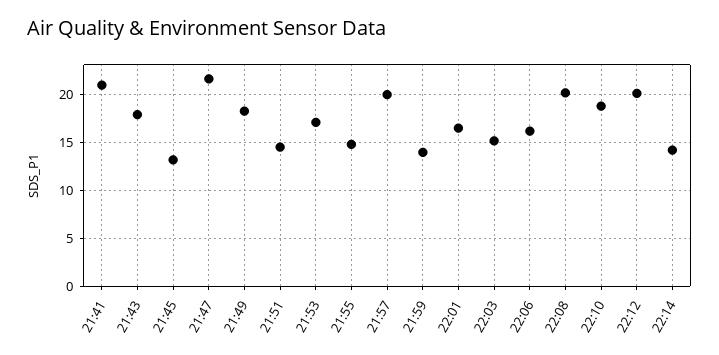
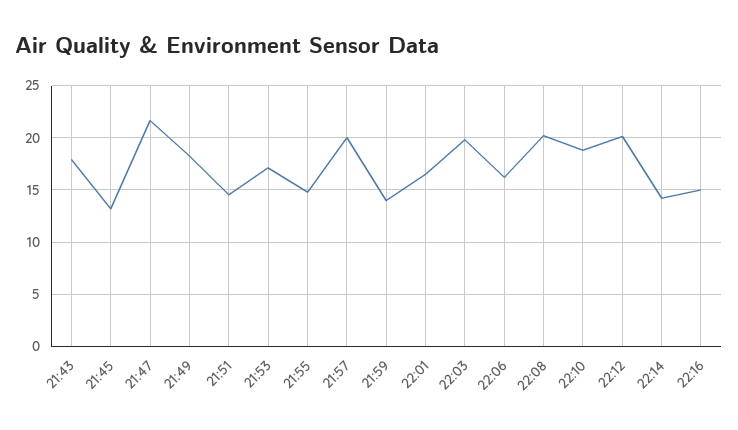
21:41: 21 -> none
22:03: 15 -> 20
22:16: none -> 15

